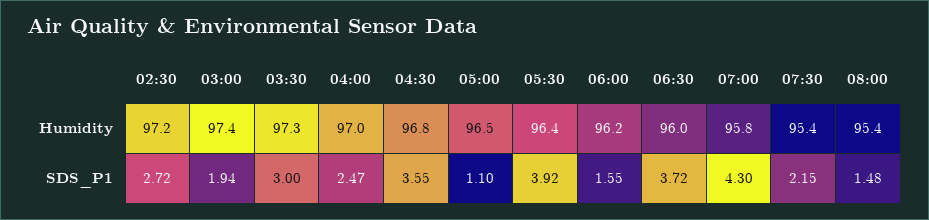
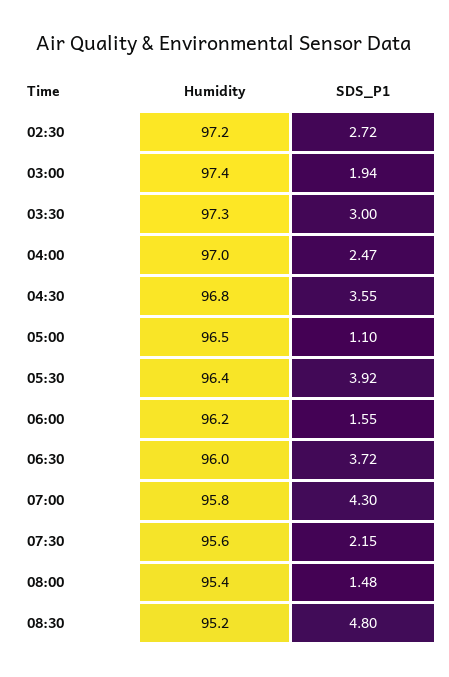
07:30, Humidity: 95.4 -> 95.6
08:30, Humidity: none -> 95.2
08:30, SDS_P1: none -> 4.8

